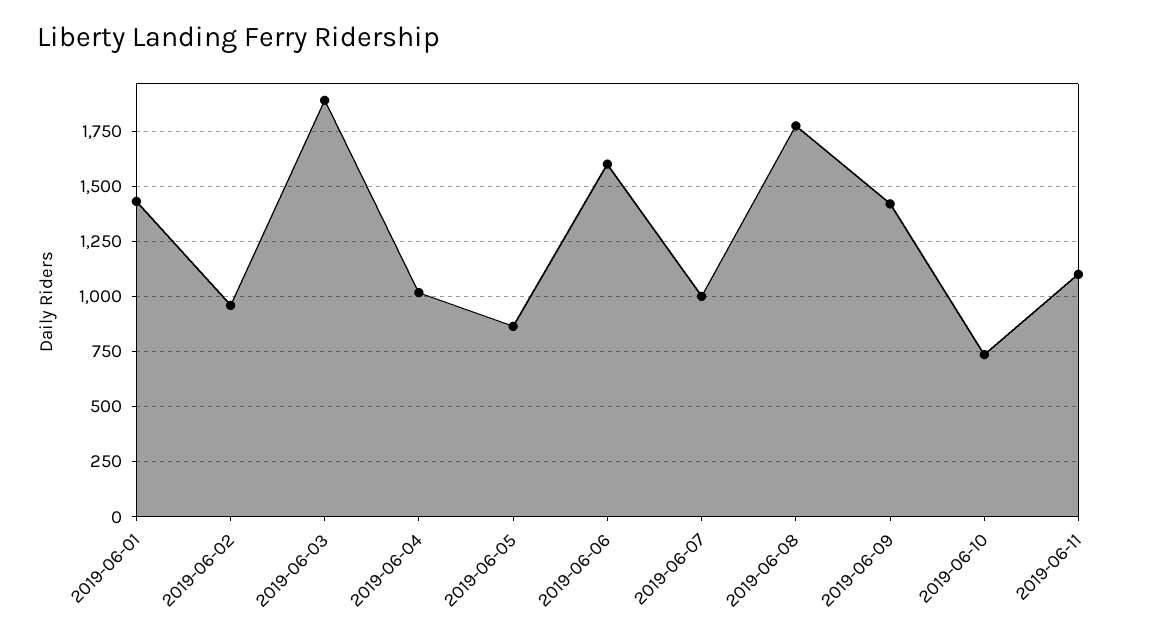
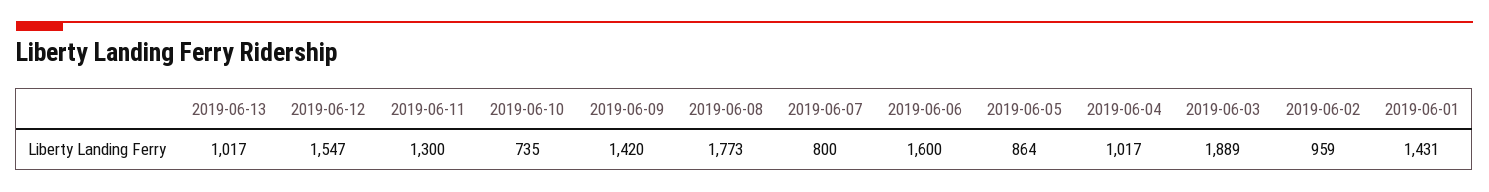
2019-06-07: 1000 -> 800
2019-06-11: 1100 -> 1300
2019-06-13: none -> 1017
2019-06-12: none -> 1547

